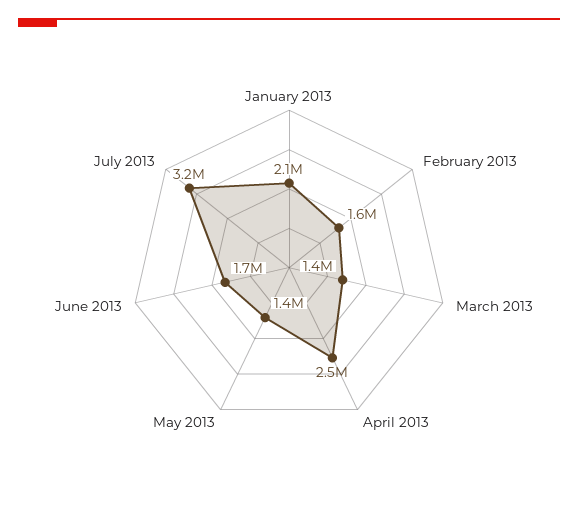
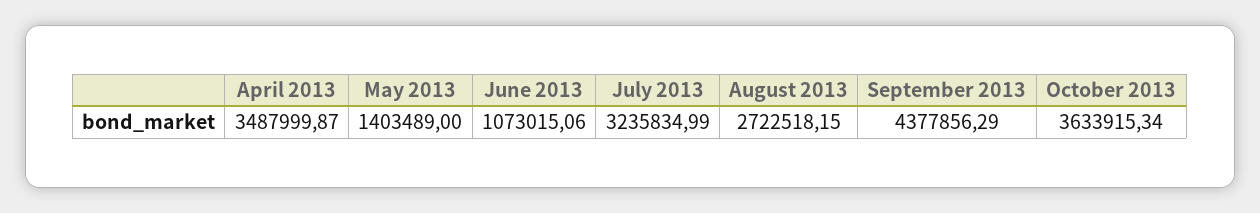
January 2013: 2100000 -> none
February 2013: 1600000 -> none
March 2013: 1400000 -> none
April 2013: 2500000 -> 3487999.87
June 2013: 1700000 -> 1073015.06
August 2013: none -> 2722518.15
September 2013: none -> 4377856.29
October 2013: none -> 3633915.34

